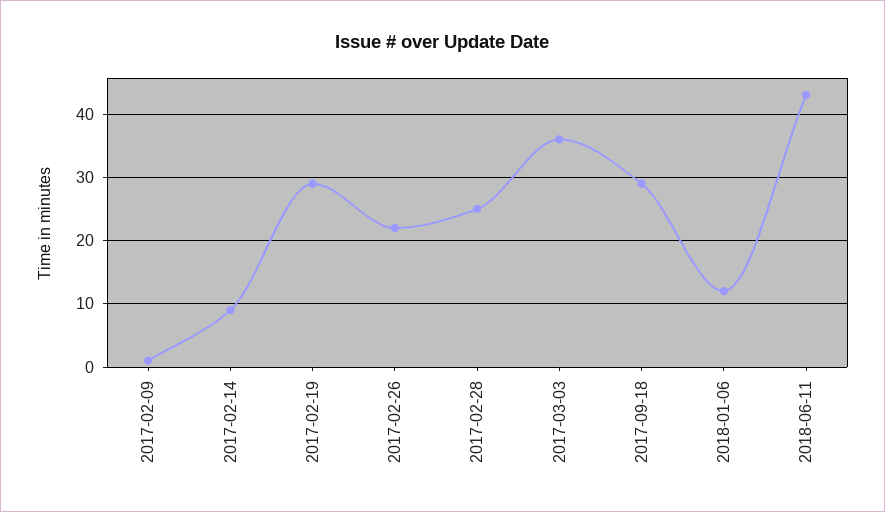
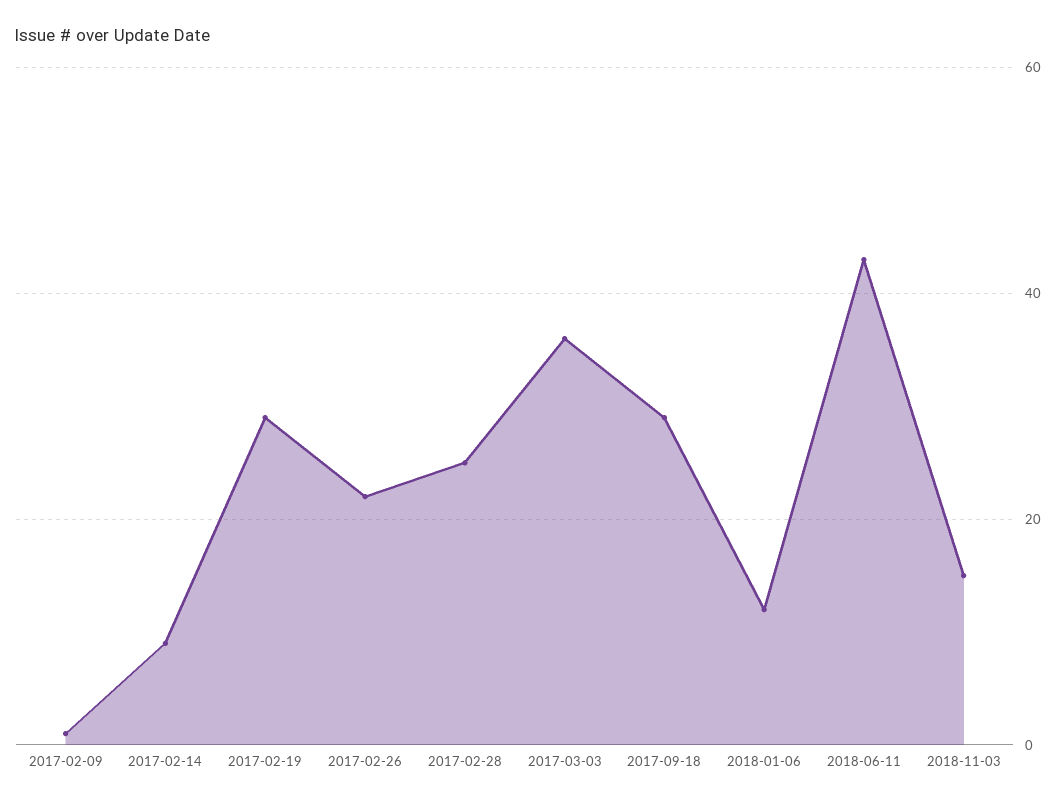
2018-11-03: none -> 15

